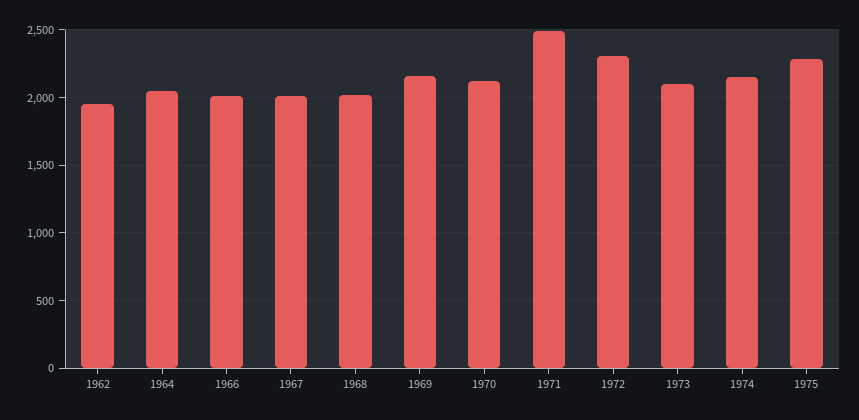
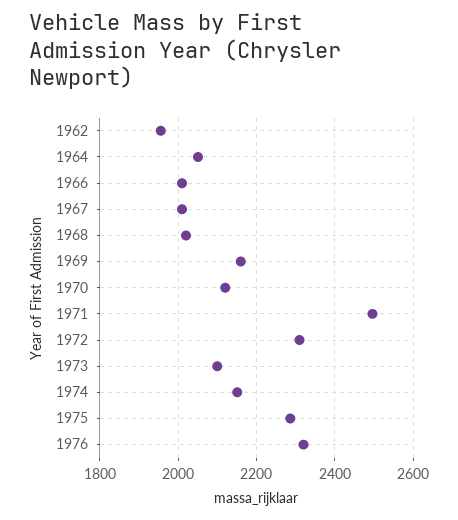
1976: none -> 2320

